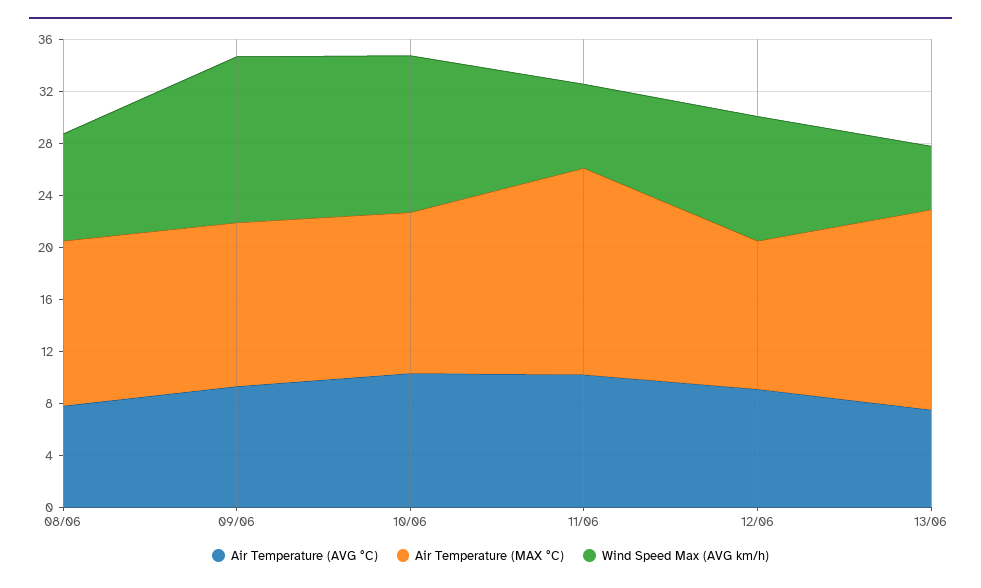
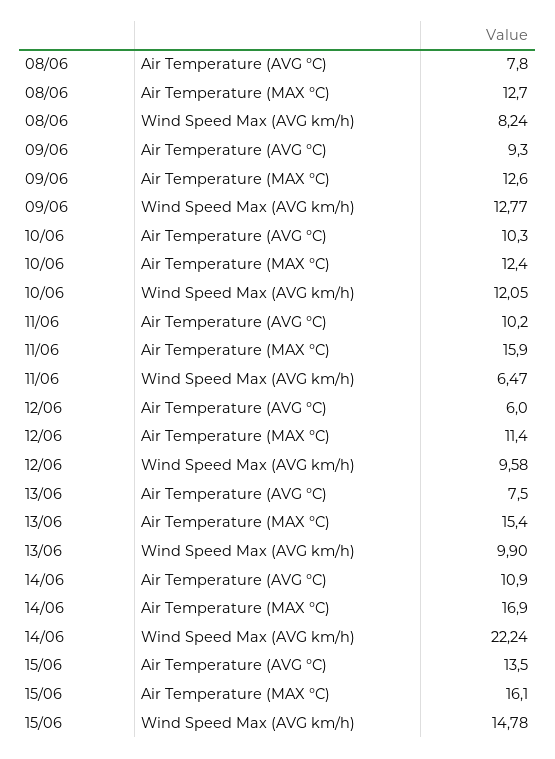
Air Temperature (AVG °C), 12/06: 9 -> 6
Wind Speed Max (AVG km/h), 13/06: 5 -> 9.9
Air Temperature (AVG °C), 14/06: none -> 10.9
Air Temperature (MAX °C), 14/06: none -> 16.9
Wind Speed Max (AVG km/h), 14/06: none -> 22.24
Air Temperature (AVG °C), 15/06: none -> 13.5
Air Temperature (MAX °C), 15/06: none -> 16.1
Wind Speed Max (AVG km/h), 15/06: none -> 14.78

